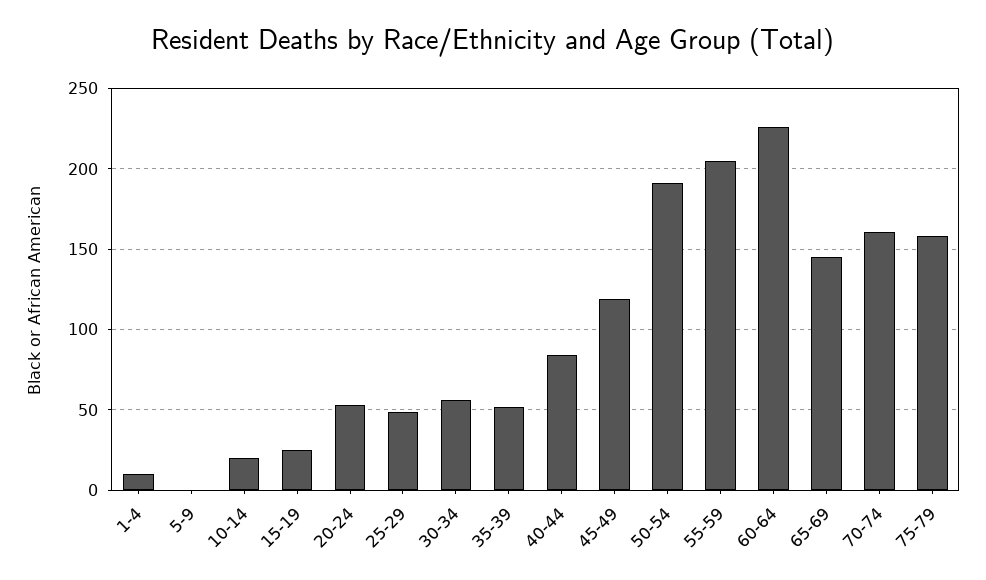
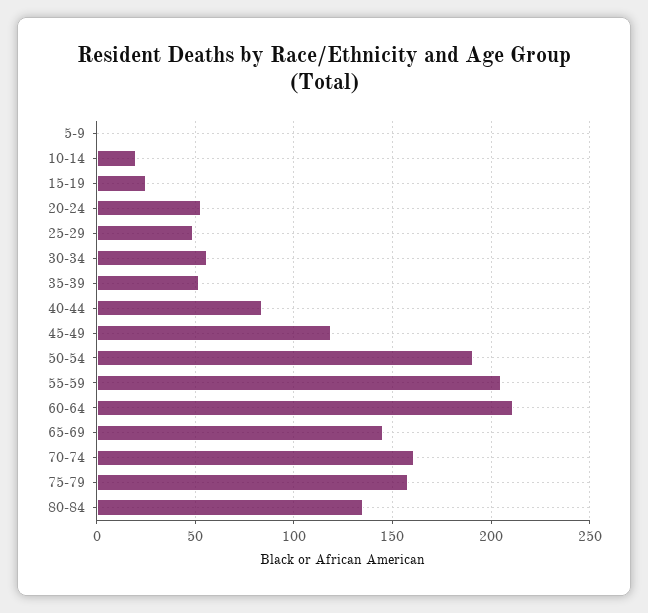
1-4: 10 -> none
60-64: 225 -> 210
80-84: none -> 135

